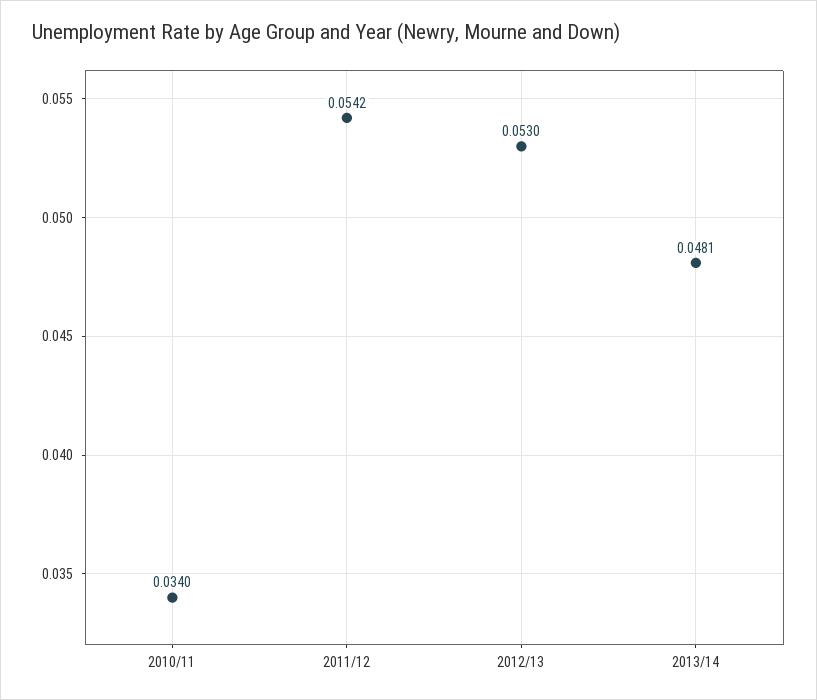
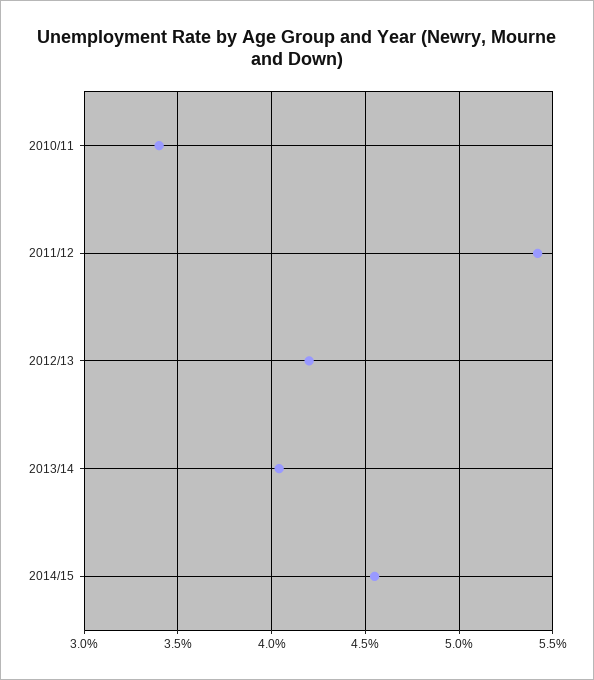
2012/13: 0.053 -> 0.042
2013/14: 0.0481 -> 0.0405
2014/15: none -> 0.0455

